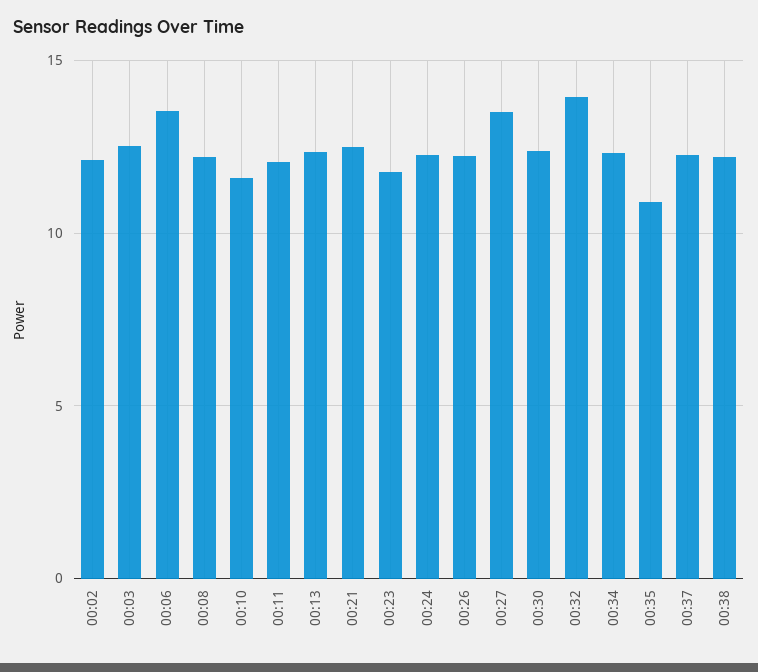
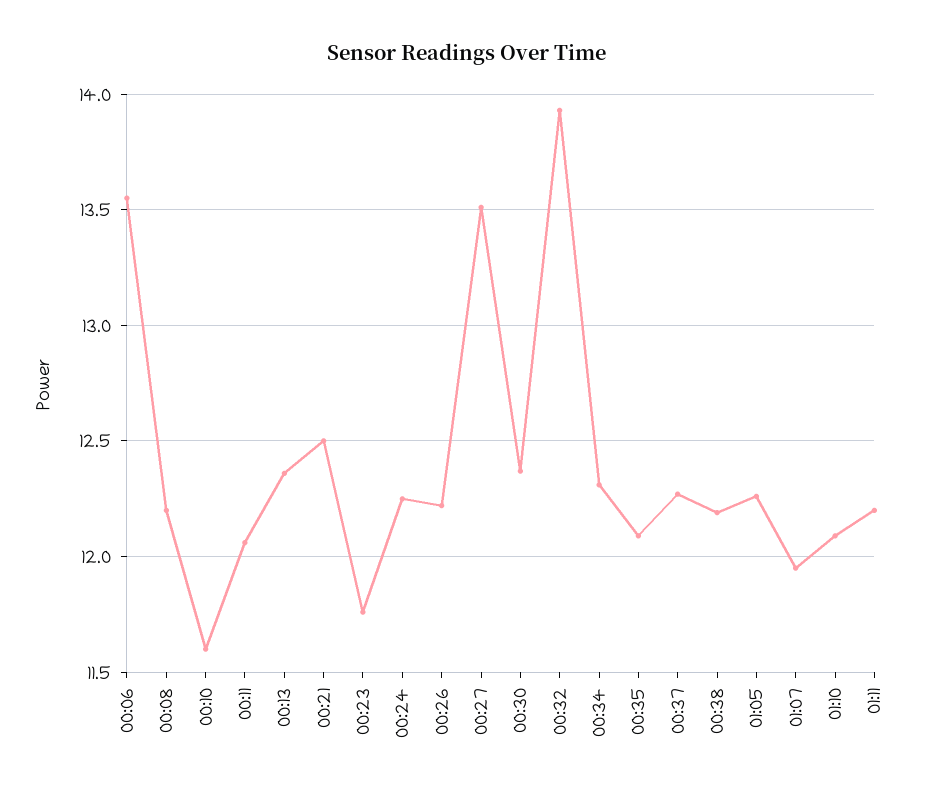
00:02: 12 -> none
00:03: 12.5 -> none
00:35: 11 -> 12.1
01:05: none -> 12.25
01:07: none -> 11.95
01:10: none -> 12.1
01:11: none -> 12.2

